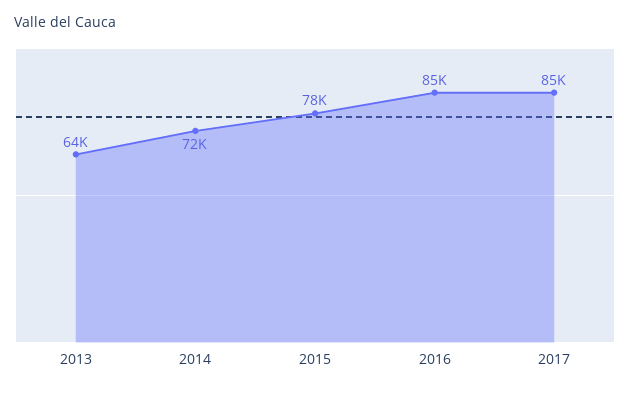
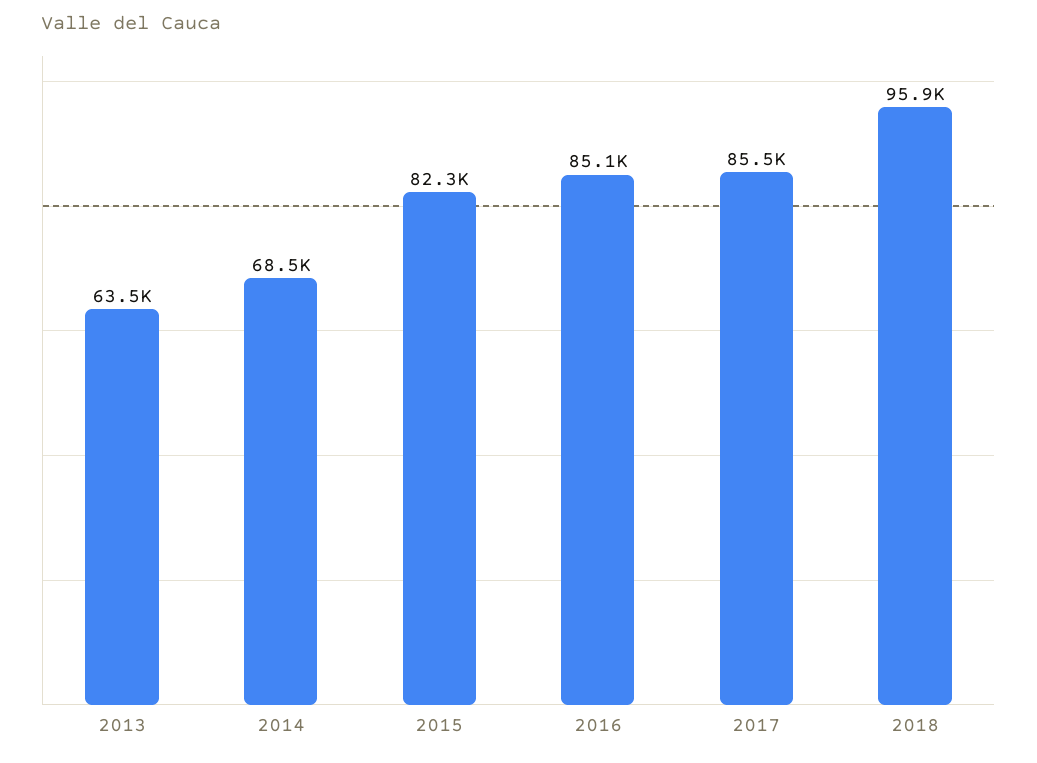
2014: 72000 -> 68500
2015: 78000 -> 82300
2018: none -> 95900

